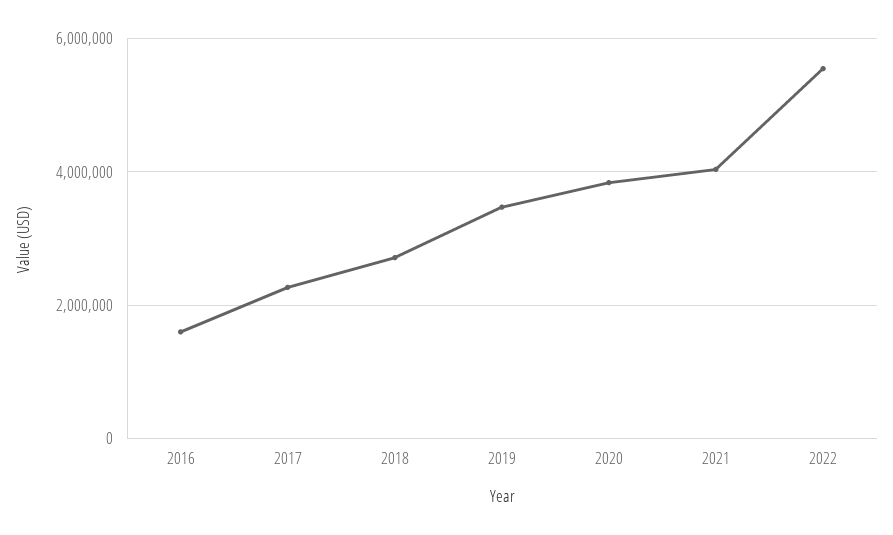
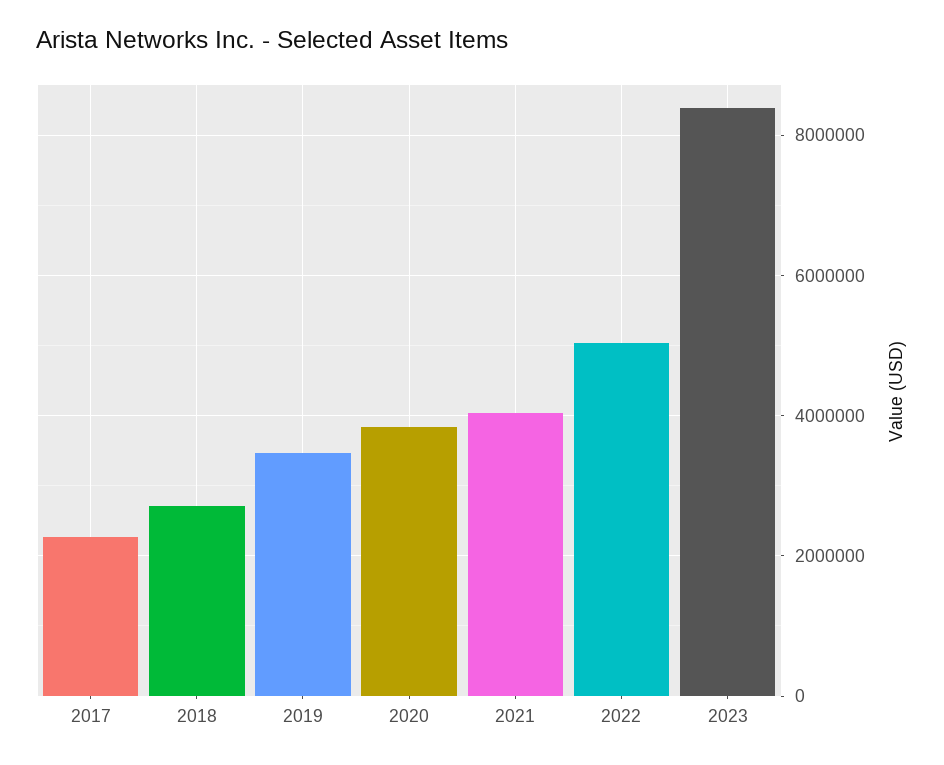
2016: 1600000 -> none
2022: 5600000 -> 5000000
2023: none -> 8400000

